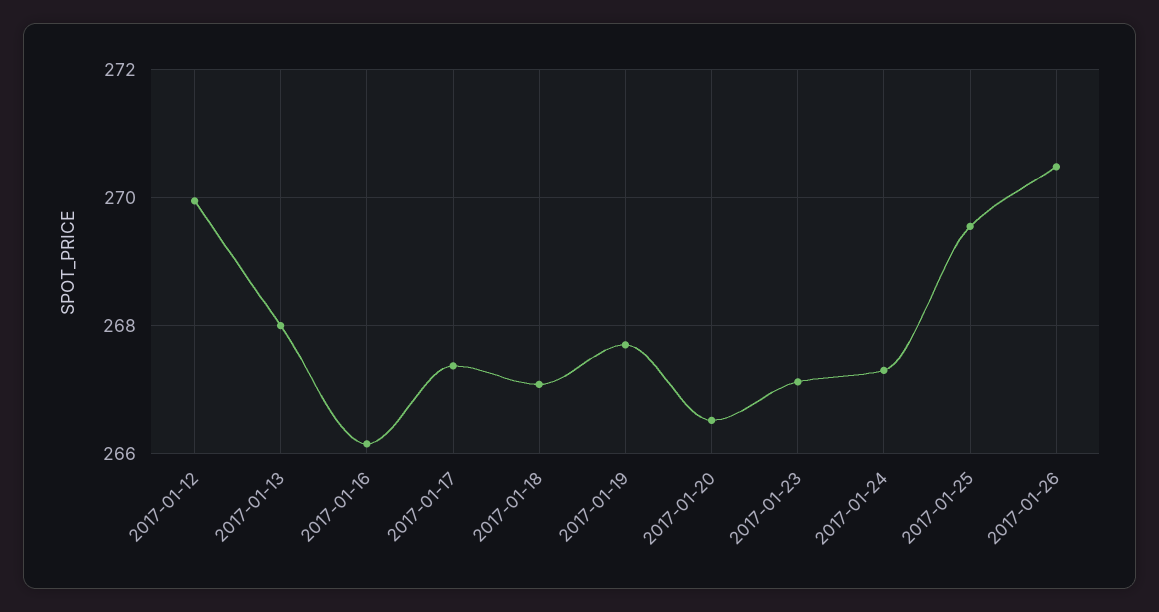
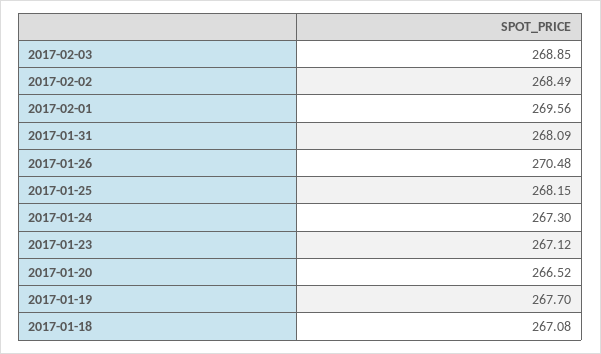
2017-01-12: 270 -> none
2017-01-13: 268 -> none
2017-01-16: 266.2 -> none
2017-01-17: 267.4 -> none
2017-01-25: 269.6 -> 268.15
2017-02-03: none -> 268.85
2017-02-02: none -> 268.49
2017-02-01: none -> 269.56
2017-01-31: none -> 268.09

